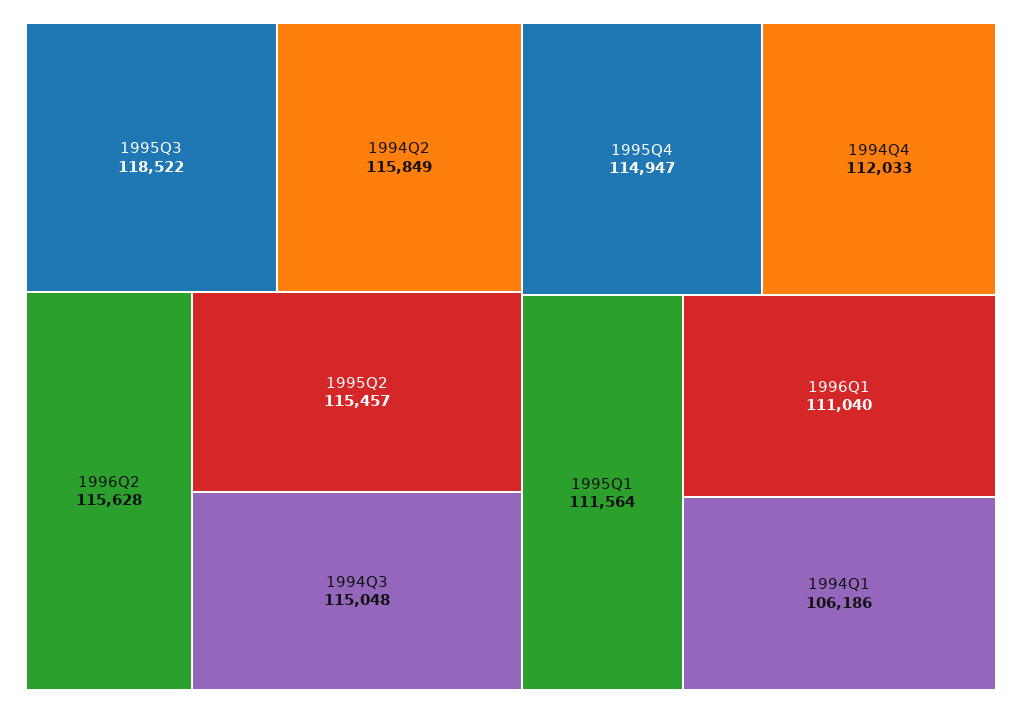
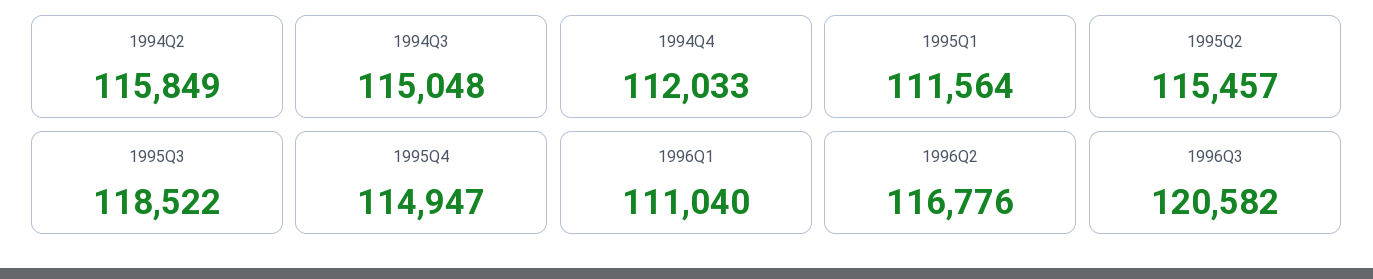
1996Q2: 115628 -> 116776
1994Q1: 106186 -> none
1996Q3: none -> 120582

